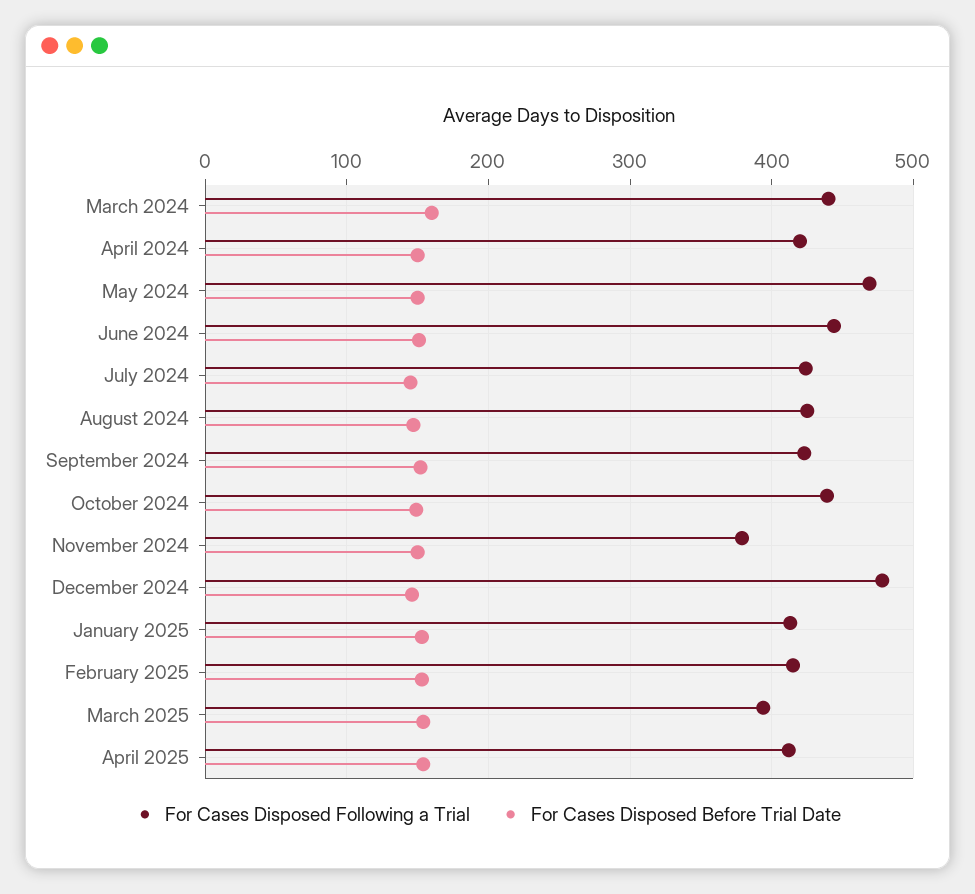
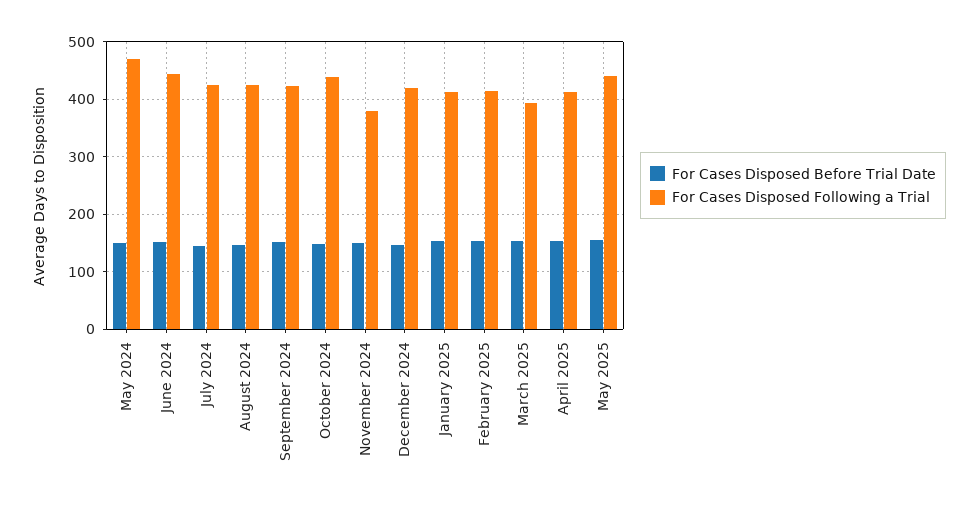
For Cases Disposed Following a Trial, March 2024: 440 -> none
For Cases Disposed Before Trial Date, March 2024: 160 -> none
For Cases Disposed Following a Trial, April 2024: 420 -> none
For Cases Disposed Before Trial Date, April 2024: 150 -> none
For Cases Disposed Following a Trial, December 2024: 480 -> 420
For Cases Disposed Before Trial Date, May 2025: none -> 160
For Cases Disposed Following a Trial, May 2025: none -> 440

